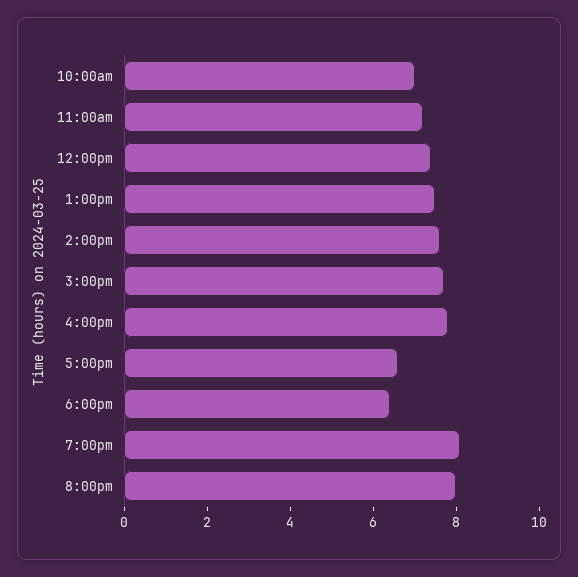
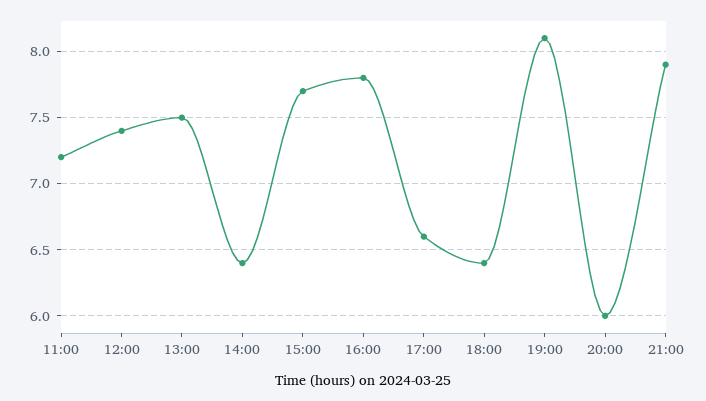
10:00am: 7 -> none
2:00pm: 7.5 -> 6.4
8:00pm: 8 -> 6
21:00: none -> 7.9

